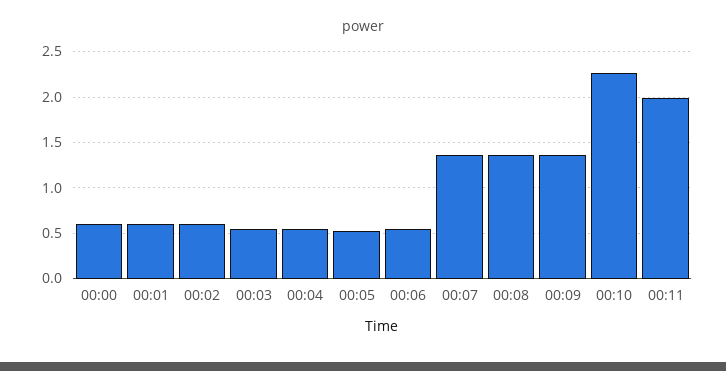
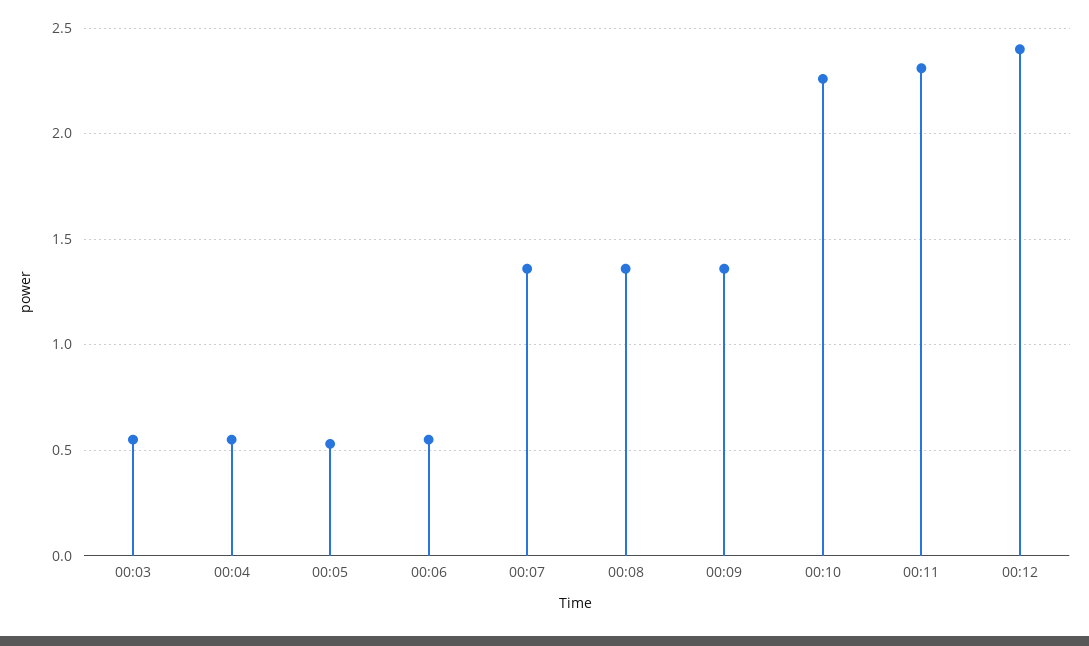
00:00: 0.6 -> none
00:01: 0.6 -> none
00:02: 0.6 -> none
00:11: 2 -> 2.3
00:12: none -> 2.4

